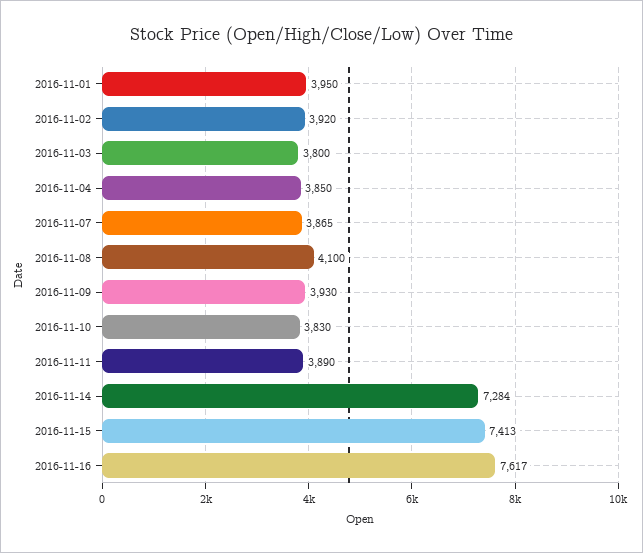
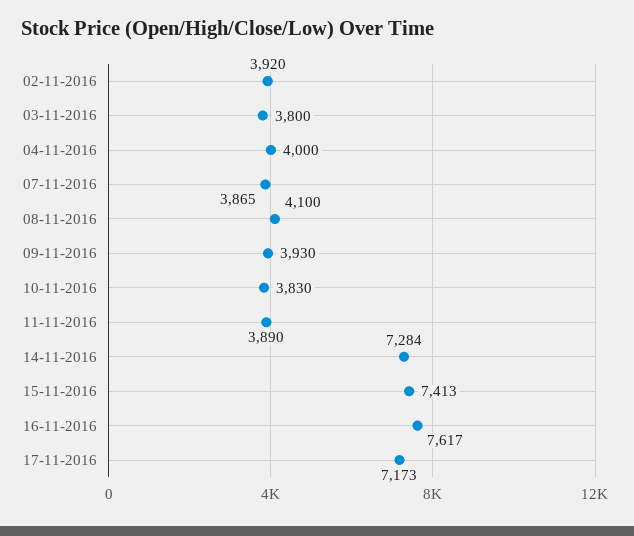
2016-11-01: 3950 -> none
2016-11-04: 3850 -> 4000
17-11-2016: none -> 7173

